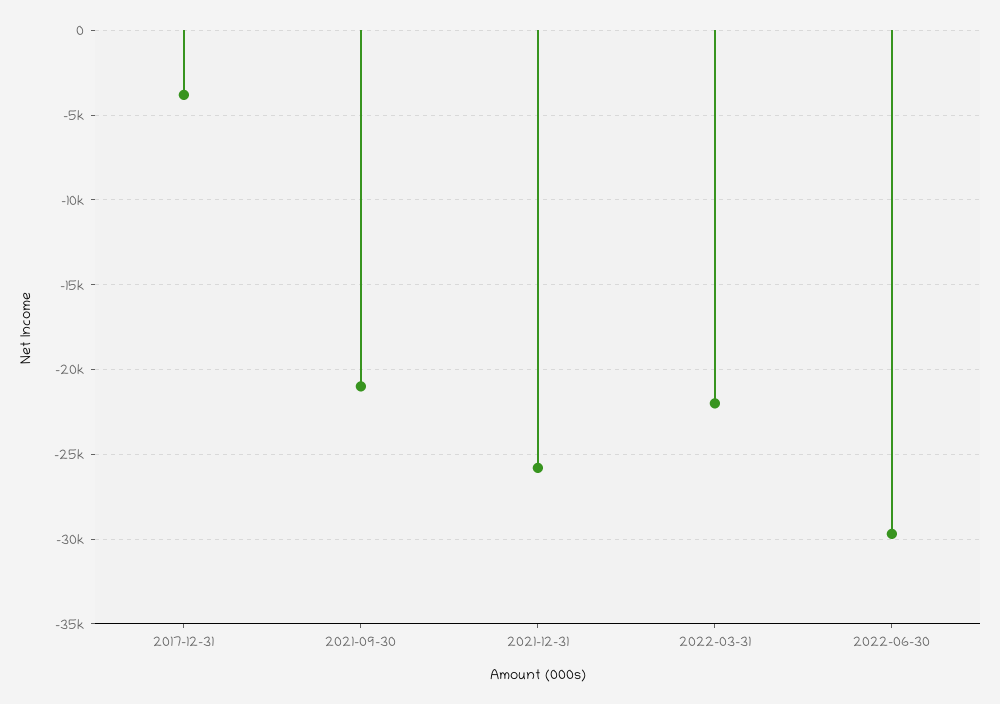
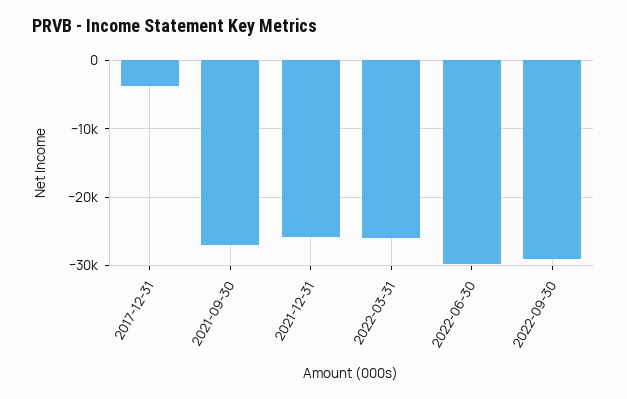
2021-09-30: -21000 -> -27000
2022-03-31: -22000 -> -26000
2022-09-30: none -> -29000

